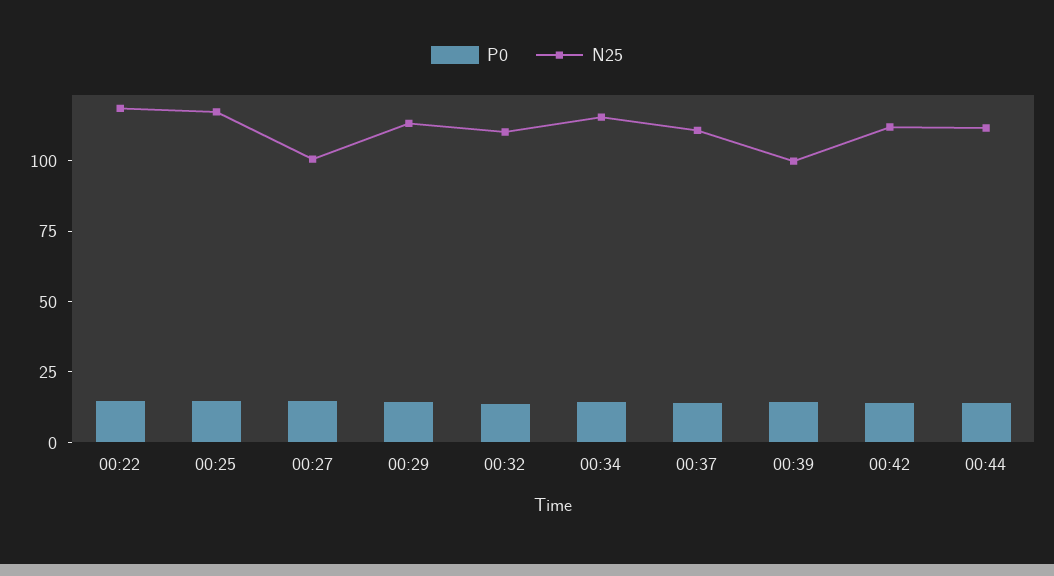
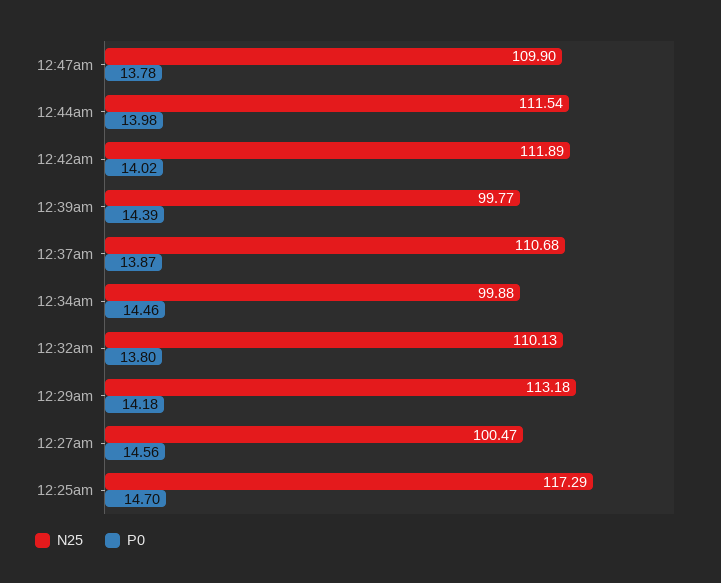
P0, 00:22: 15 -> none
N25, 00:22: 120 -> none
N25, 00:34: 115 -> 99.88
N25, 12:47am: none -> 109.9
P0, 12:47am: none -> 13.78

